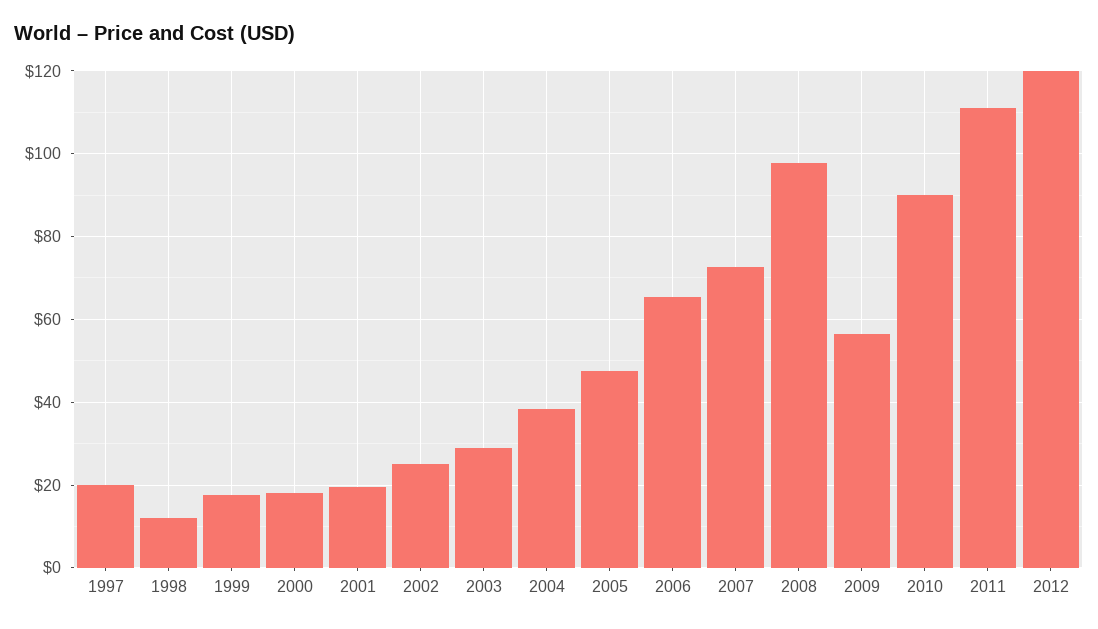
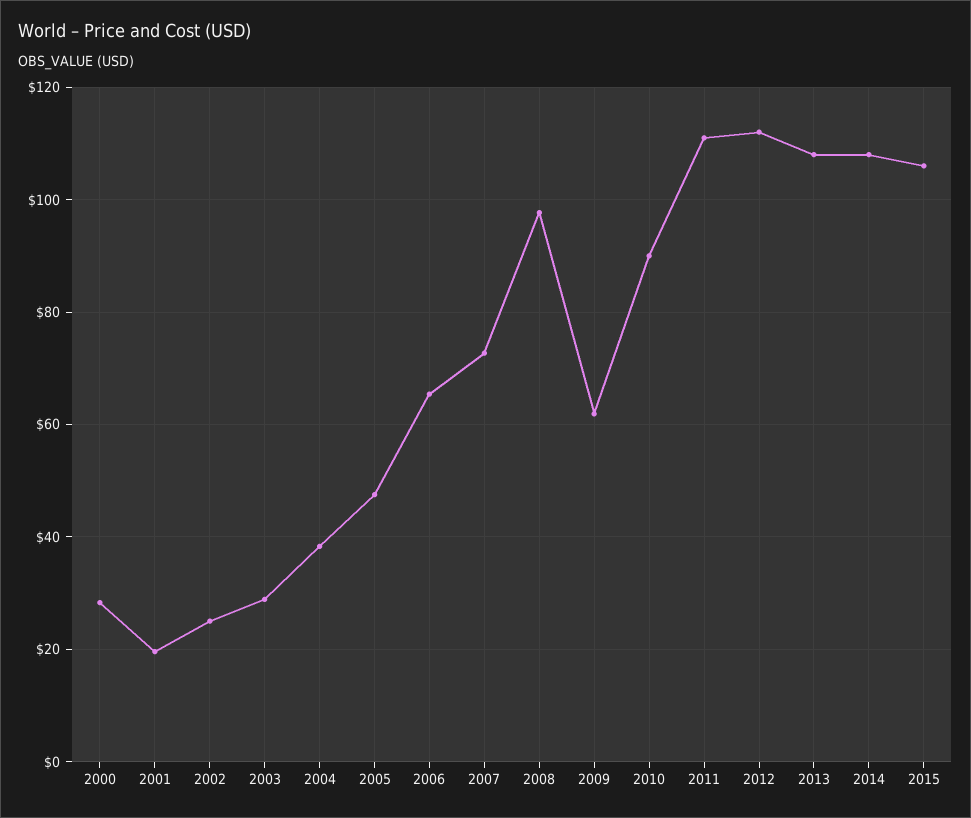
1997: 20 -> none
1998: 12 -> none
1999: 18 -> none
2000: 18 -> 28
2009: 56 -> 62
2012: 120 -> 112
2013: none -> 108
2014: none -> 108
2015: none -> 106

